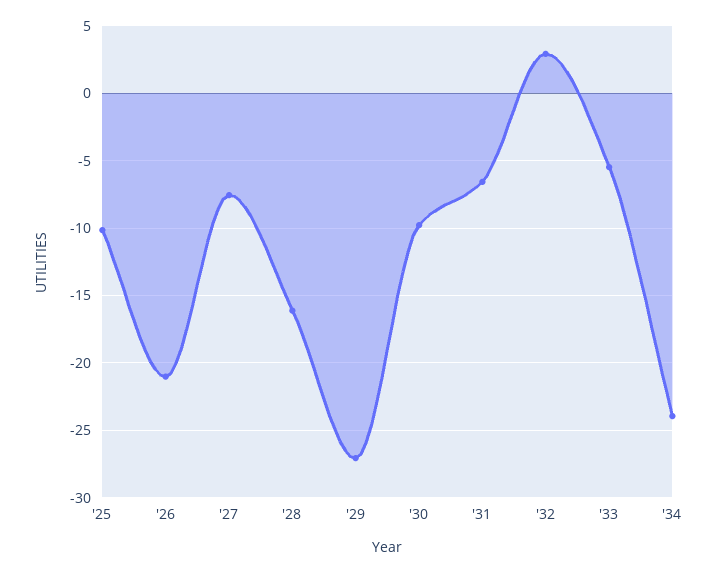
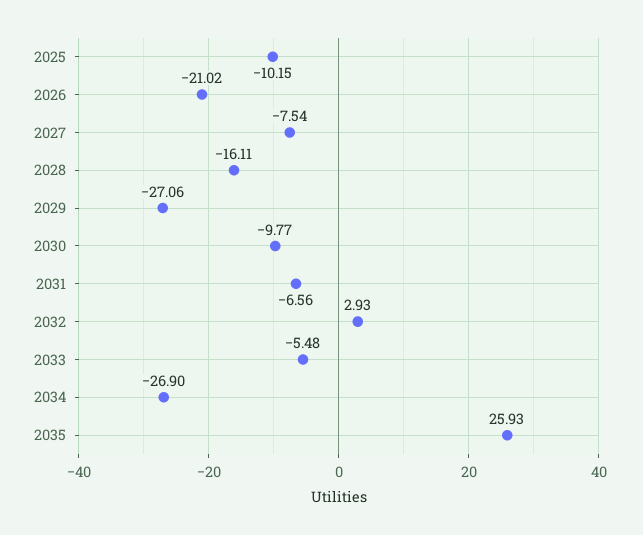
'34: -24 -> -26.9
2035: none -> 25.93

